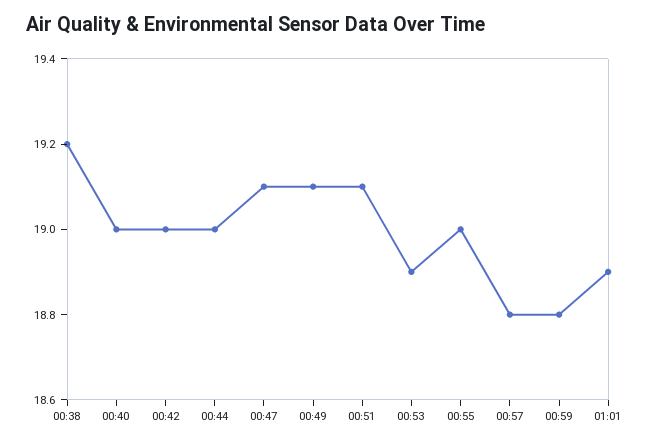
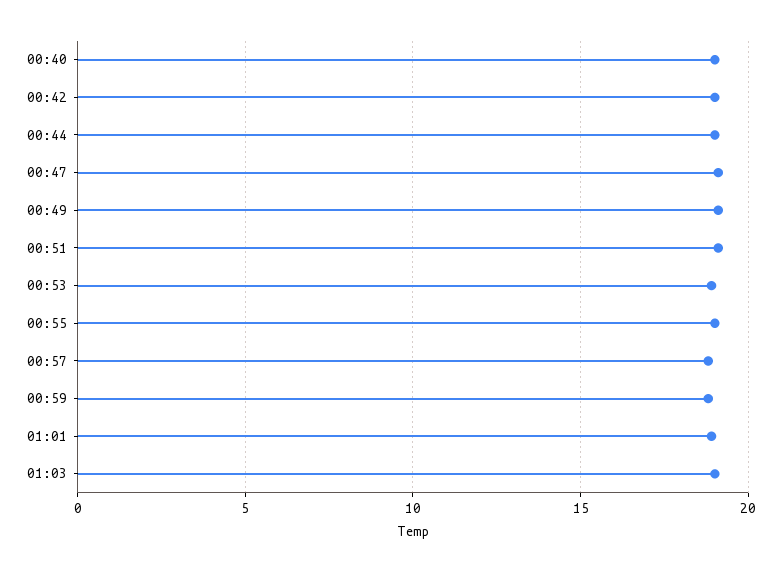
00:38: 19.2 -> none
01:03: none -> 19

